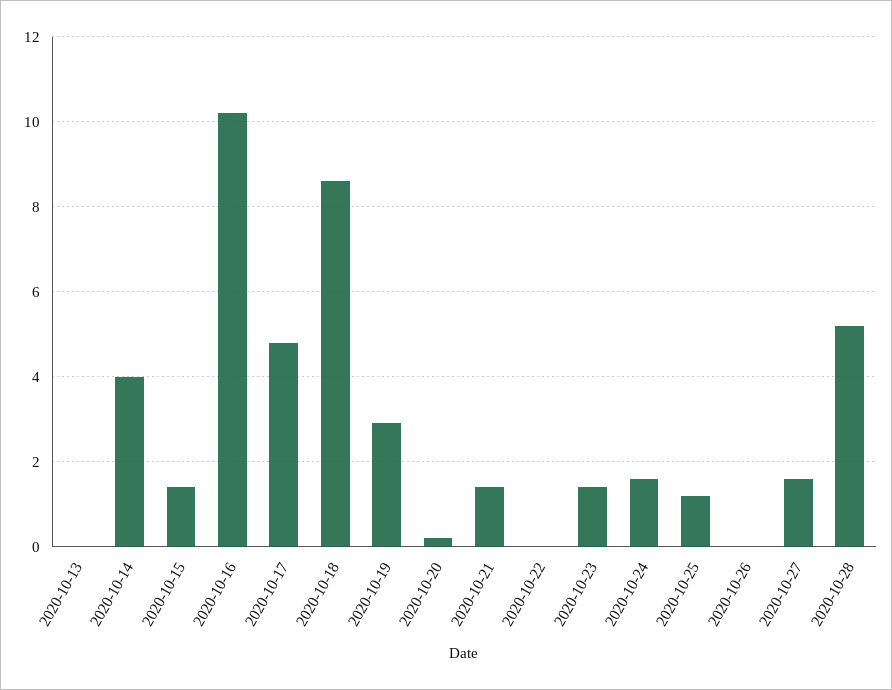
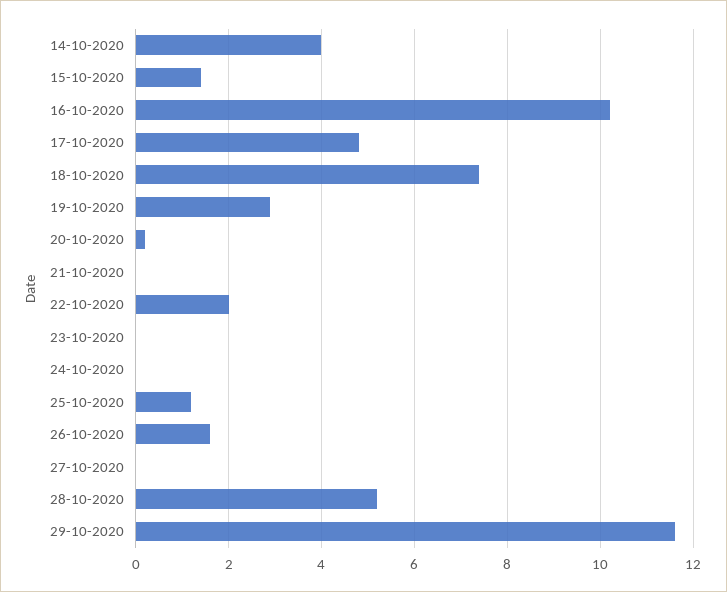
2020-10-13: 0 -> none
2020-10-18: 8.5 -> 7.5
2020-10-21: 1.5 -> 0
2020-10-22: 0 -> 2
2020-10-23: 1.5 -> 0
2020-10-24: 1.5 -> 0
2020-10-26: 0 -> 1.5
2020-10-27: 1.5 -> 0
29-10-2020: none -> 11.5

